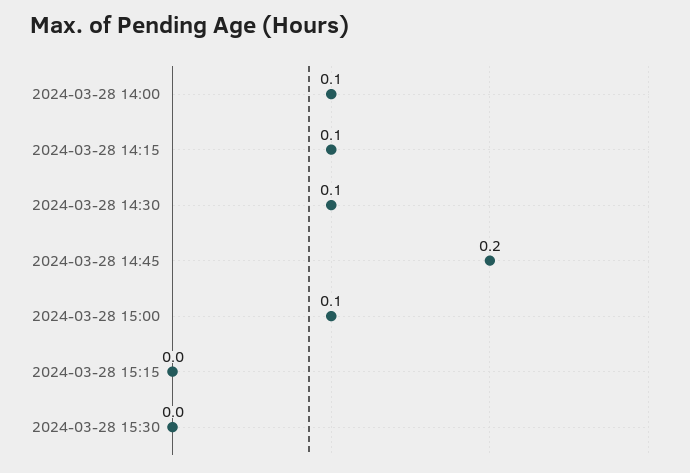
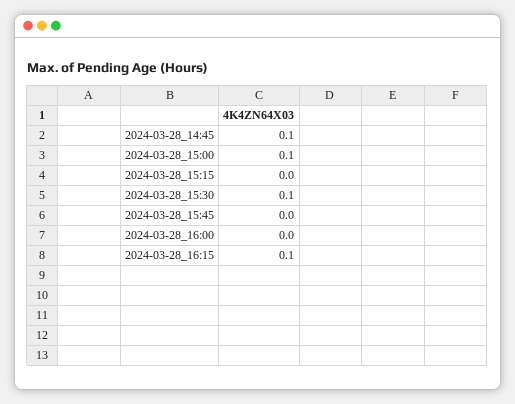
2024-03-28 14:00: 0.1 -> none
2024-03-28 14:15: 0.1 -> none
2024-03-28 14:30: 0.1 -> none
2024-03-28 14:45: 0.2 -> 0.1
2024-03-28 15:30: 0 -> 0.1
2024-03-28_15:45: none -> 0
2024-03-28_16:00: none -> 0
2024-03-28_16:15: none -> 0.1

